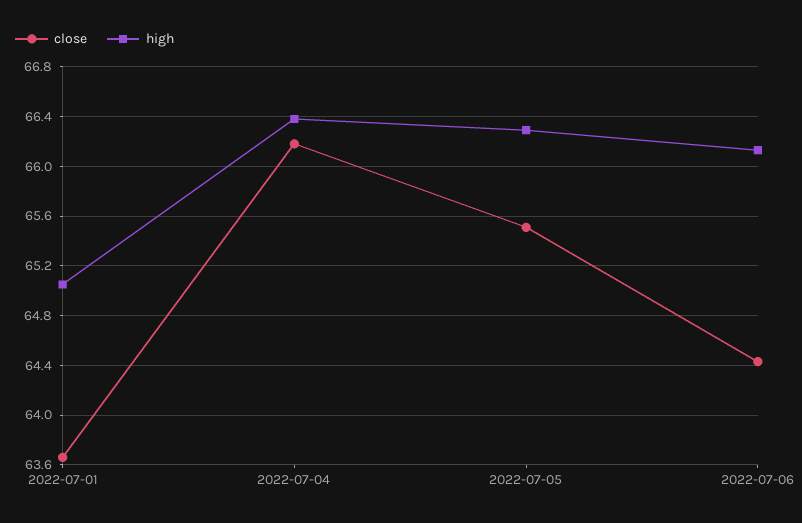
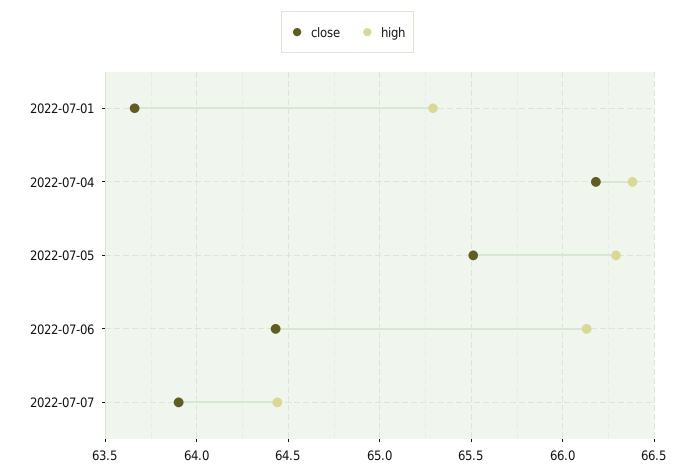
high, 2022-07-01: 65.05 -> 65.3
close, 2022-07-07: none -> 63.9
high, 2022-07-07: none -> 64.45

